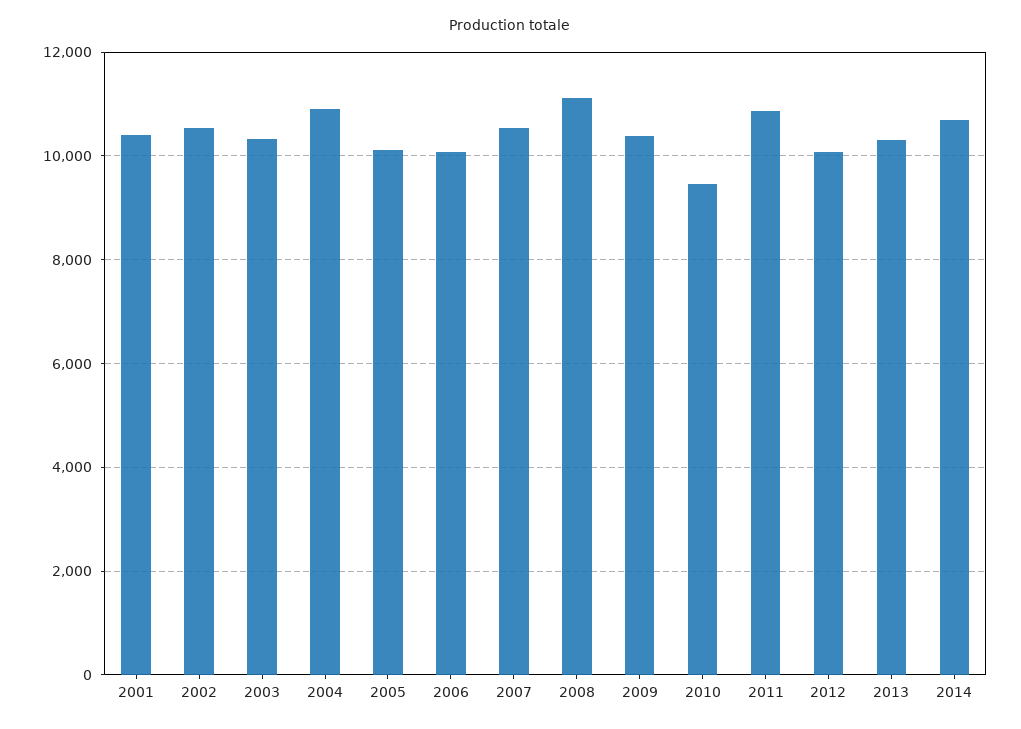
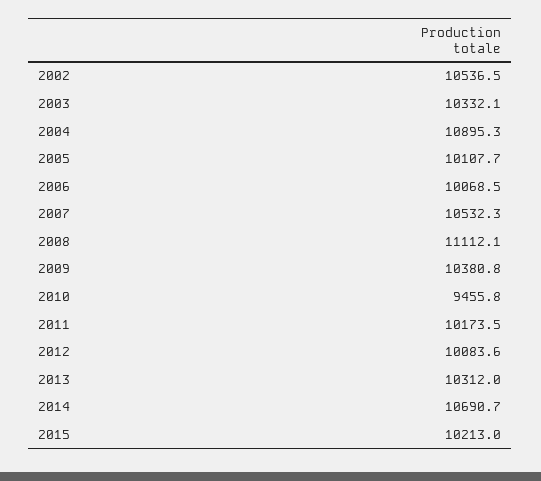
2001: 10400 -> none
2011: 10800 -> 10173.5
2015: none -> 10213

